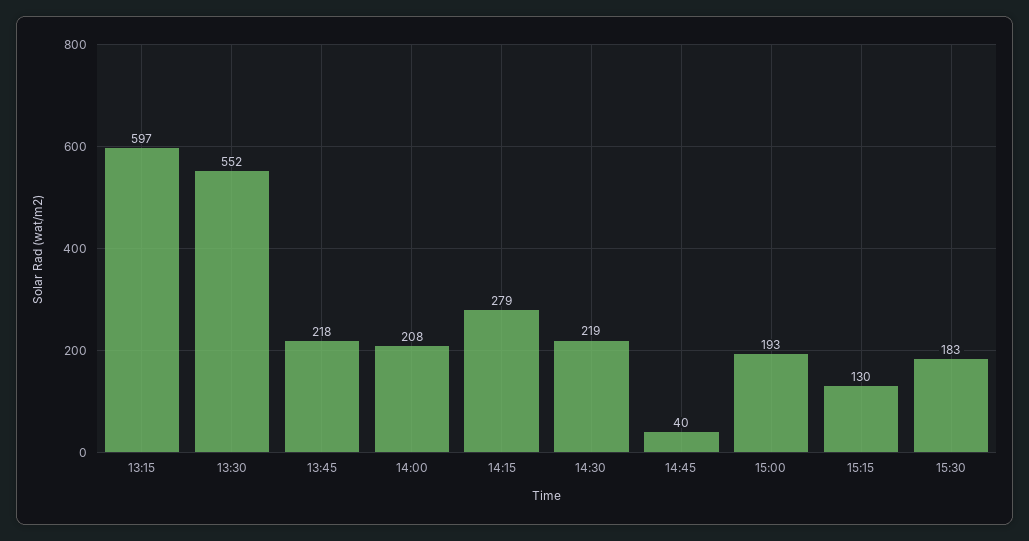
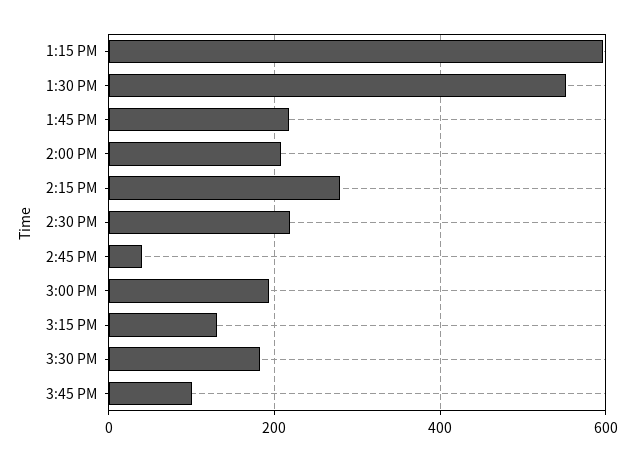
3:45 PM: none -> 100

